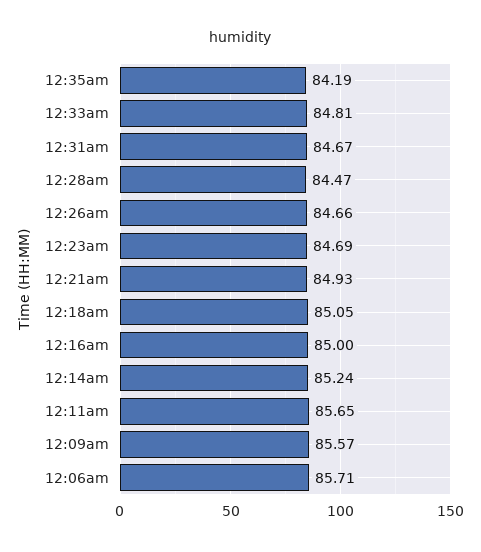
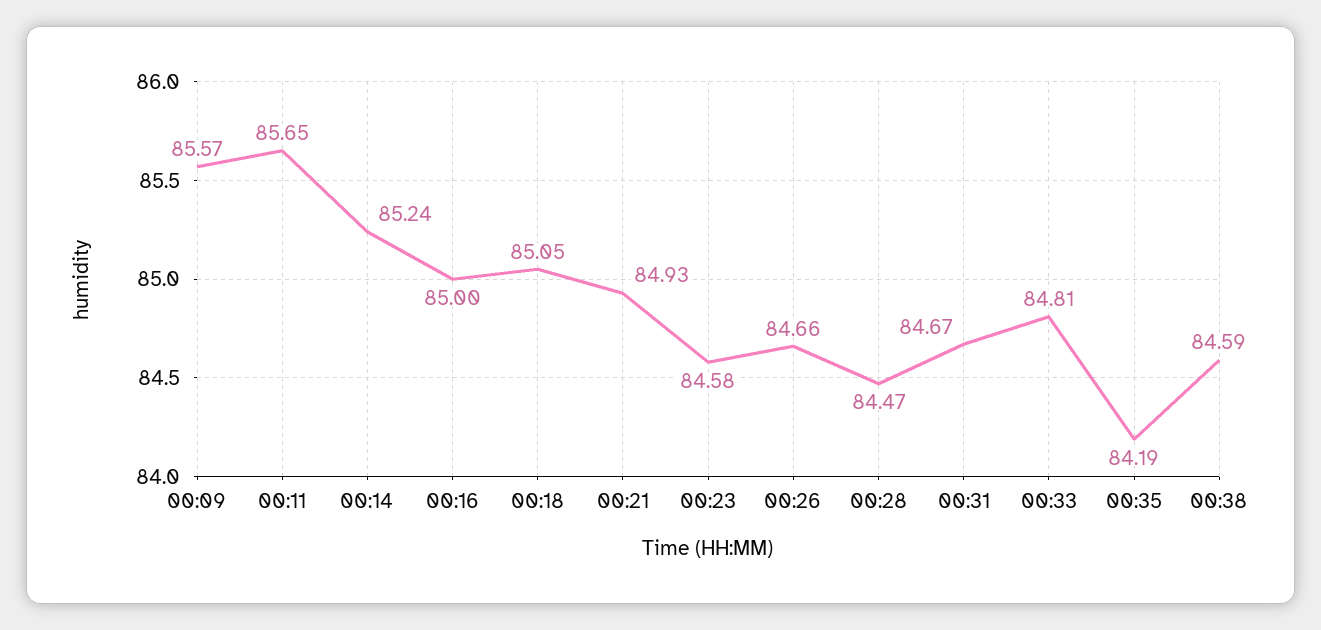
12:23am: 84.69 -> 84.58
12:06am: 85.71 -> none
00:38: none -> 84.59

